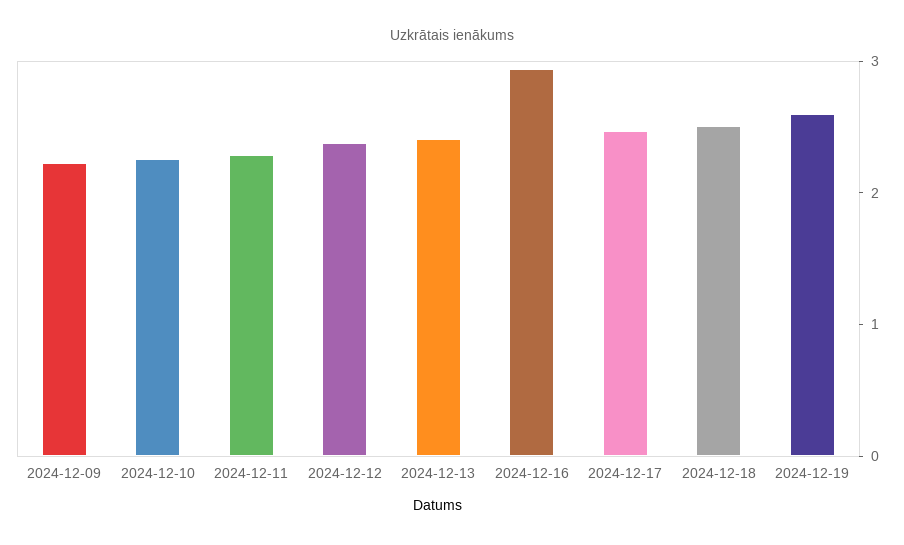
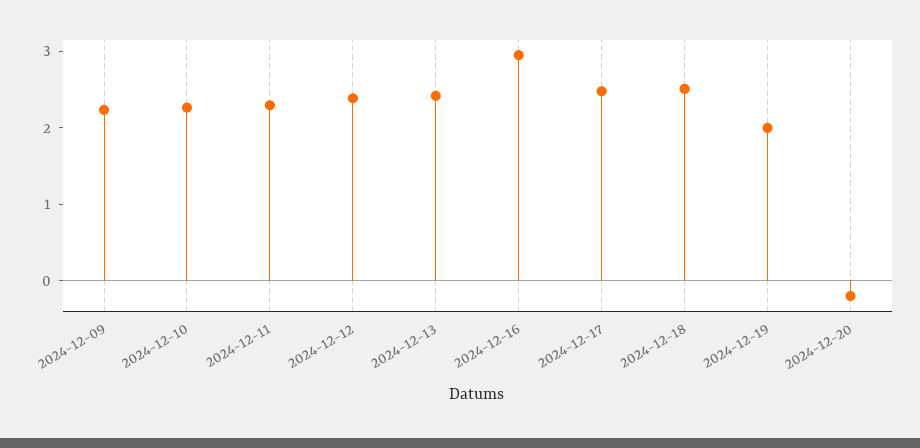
2024-12-19: 2.6 -> 2
2024-12-20: none -> -0.2

